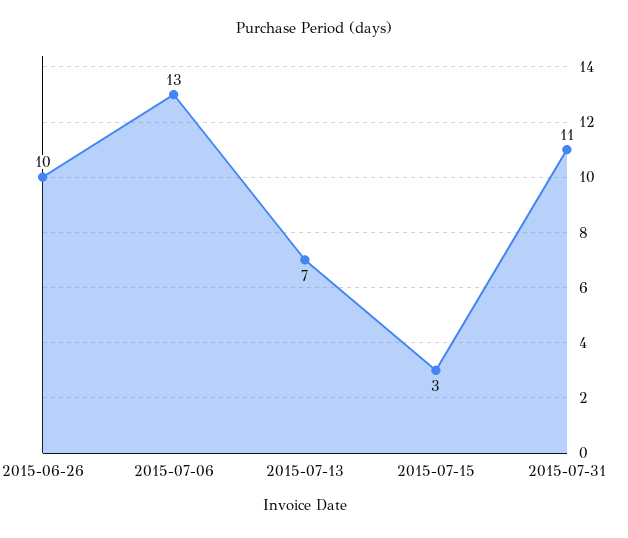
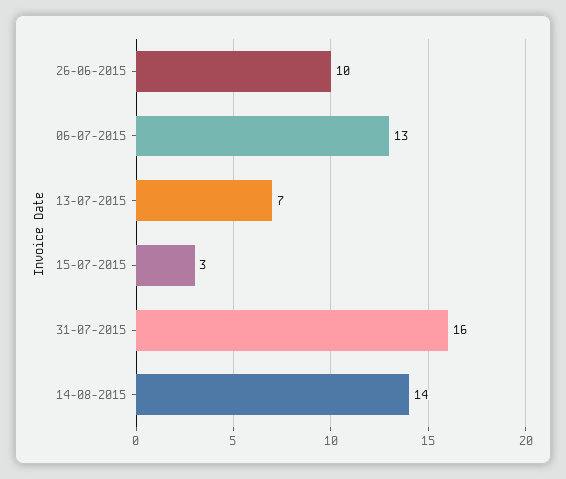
2015-07-31: 11 -> 16
14-08-2015: none -> 14

